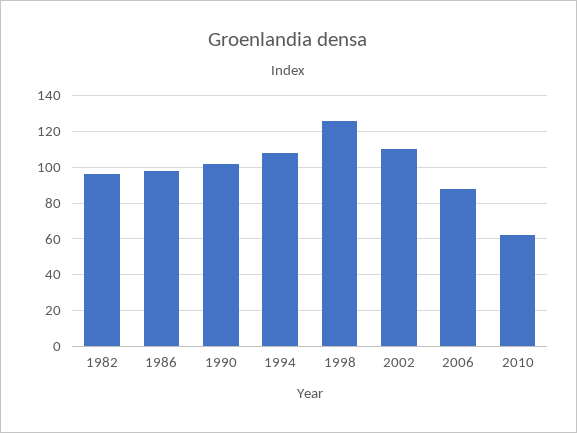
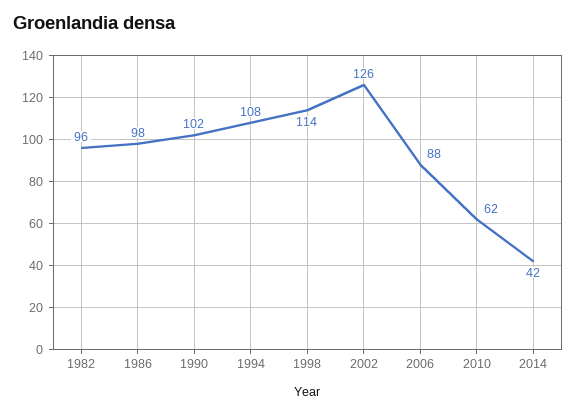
1998: 125 -> 114
2002: 110 -> 126
2014: none -> 42

